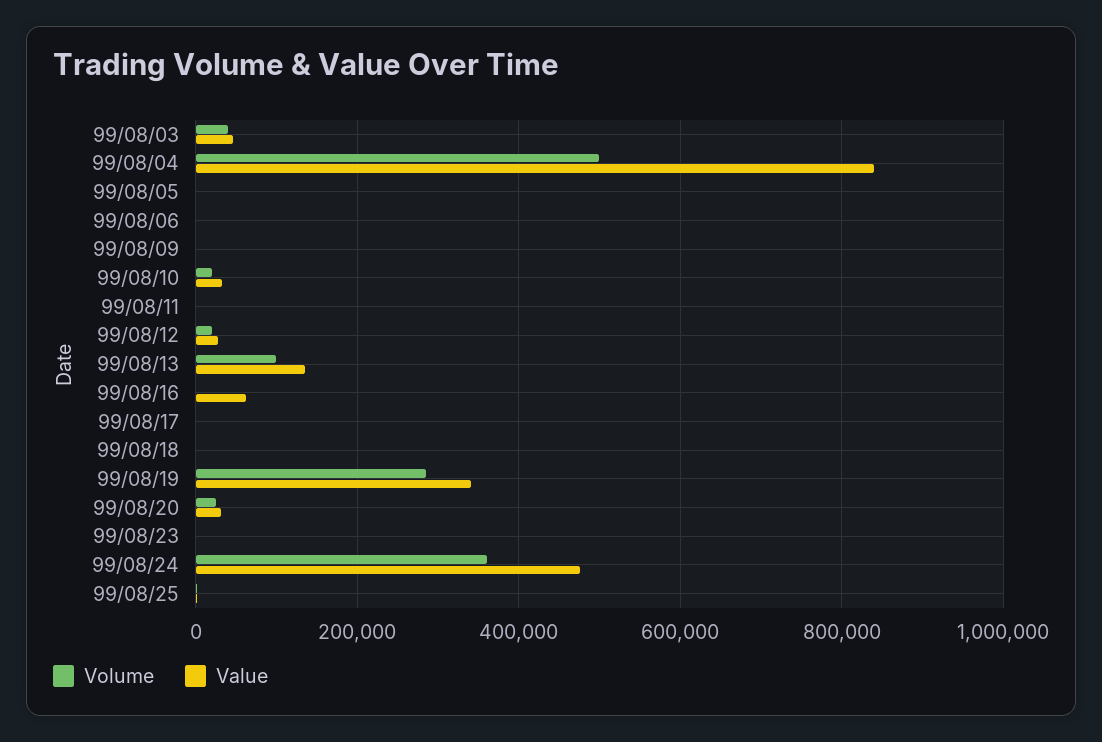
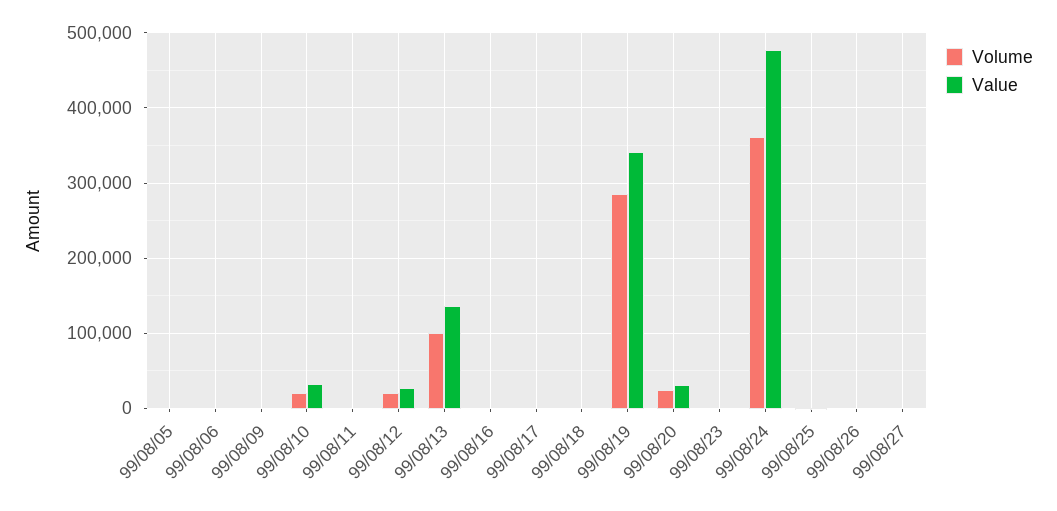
Volume, 99/08/03: 40000 -> none
Value, 99/08/03: 40000 -> none
Volume, 99/08/04: 500000 -> none
Value, 99/08/04: 840000 -> none
Value, 99/08/16: 60000 -> 0
Volume, 99/08/26: none -> 0
Value, 99/08/26: none -> 0
Volume, 99/08/27: none -> 0
Value, 99/08/27: none -> 0

